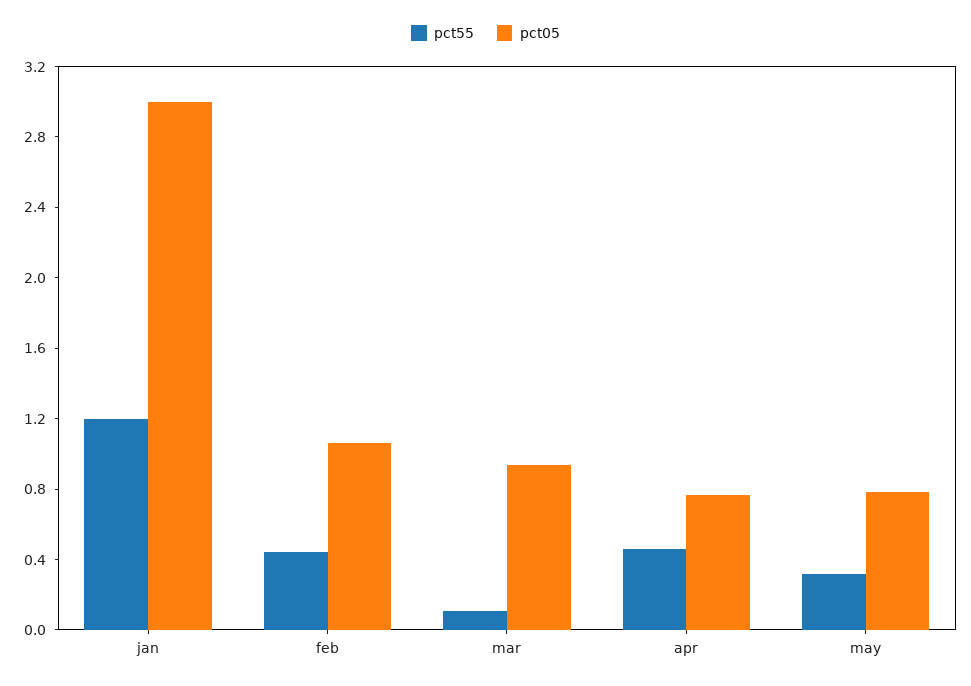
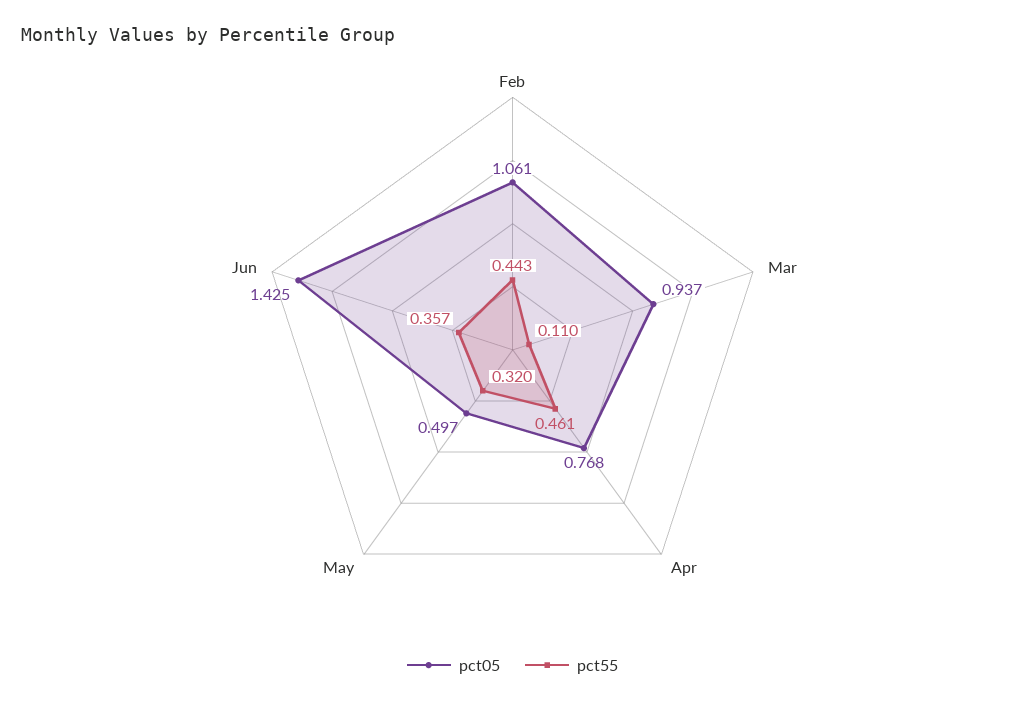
pct55, jan: 1.2 -> none
pct05, jan: 3 -> none
pct05, may: 0.8 -> 0.497
pct05, Jun: none -> 1.425
pct55, Jun: none -> 0.357

